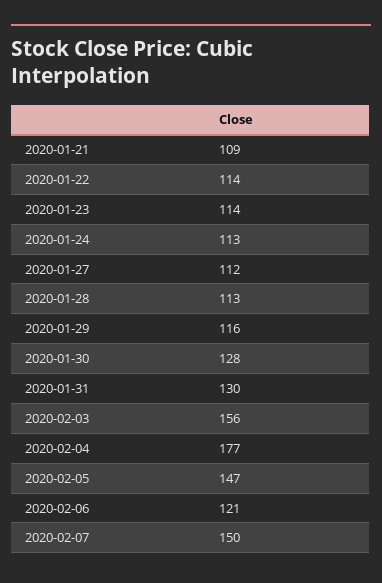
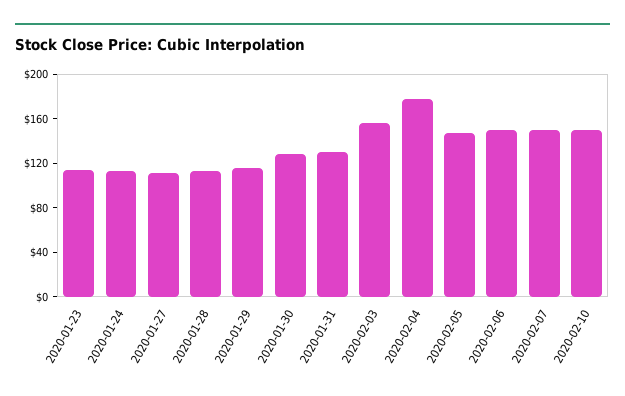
2020-01-21: 109 -> none
2020-01-22: 114 -> none
2020-02-06: 121 -> 150
2020-02-10: none -> 150

